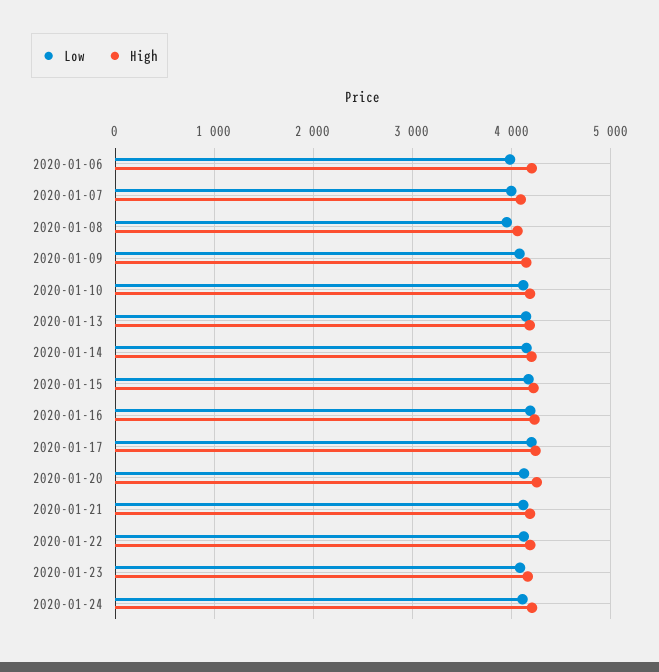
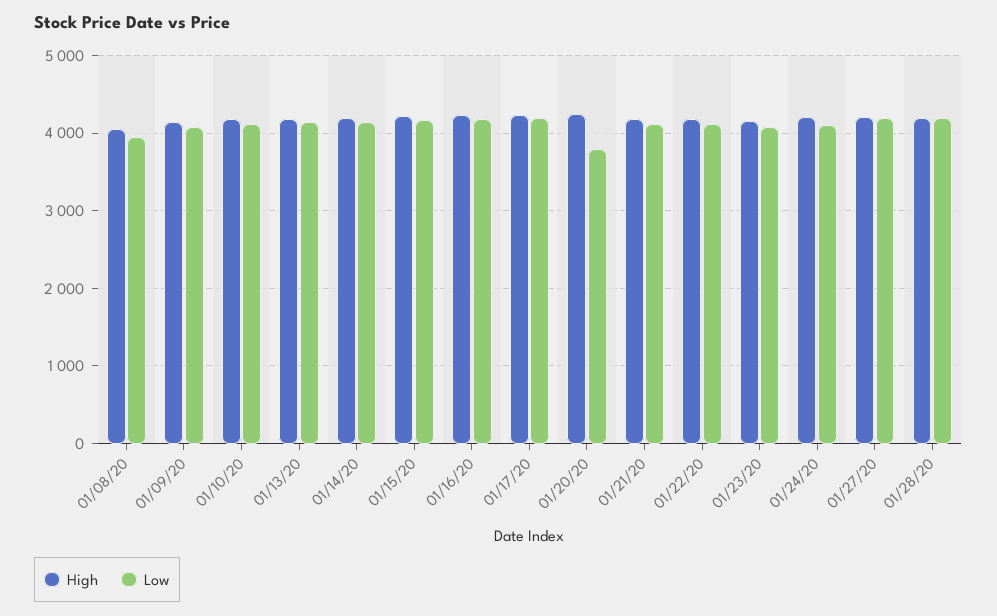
Low, 2020-01-06: 4000 -> none
High, 2020-01-06: 4200 -> none
Low, 2020-01-07: 4000 -> none
High, 2020-01-07: 4100 -> none
Low, 2020-01-20: 4100 -> 3800
High, 01/27/20: none -> 4200
Low, 01/27/20: none -> 4200
High, 01/28/20: none -> 4200
Low, 01/28/20: none -> 4200

